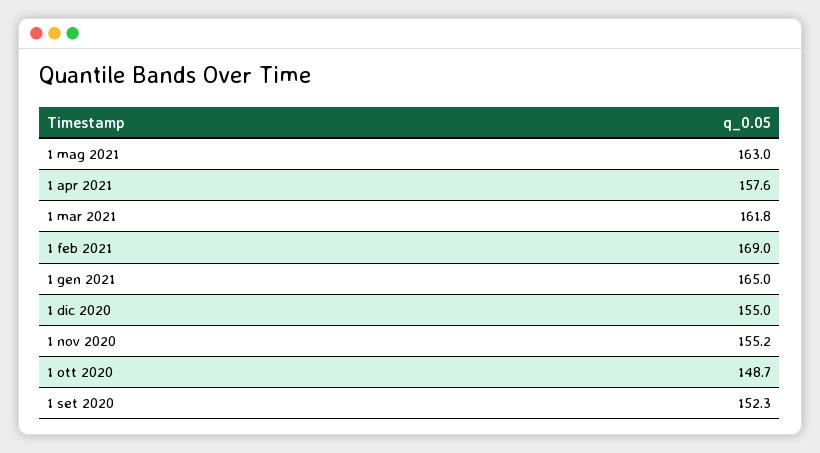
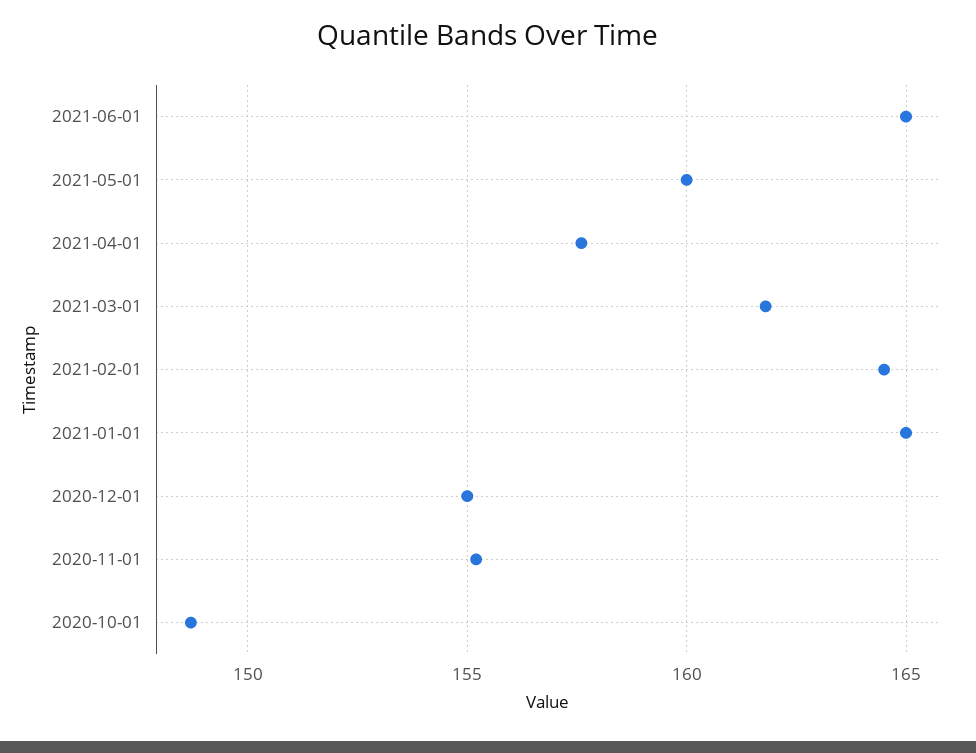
1 mag 2021: 163 -> 160
1 feb 2021: 169 -> 164.5
1 set 2020: 152.3 -> none
2021-06-01: none -> 165

